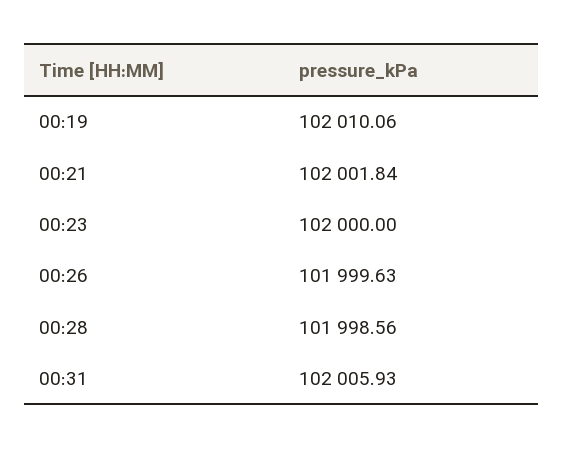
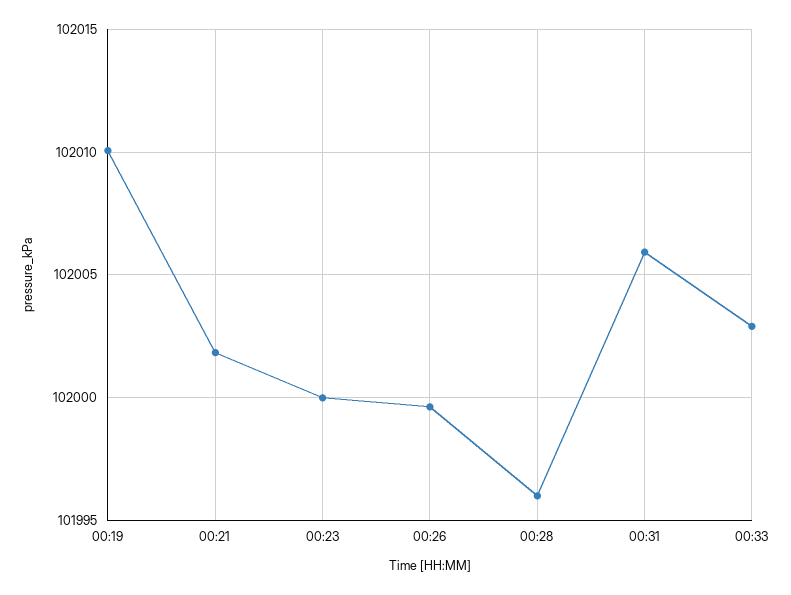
00:28: 101998.56 -> 101996
00:33: none -> 102003

